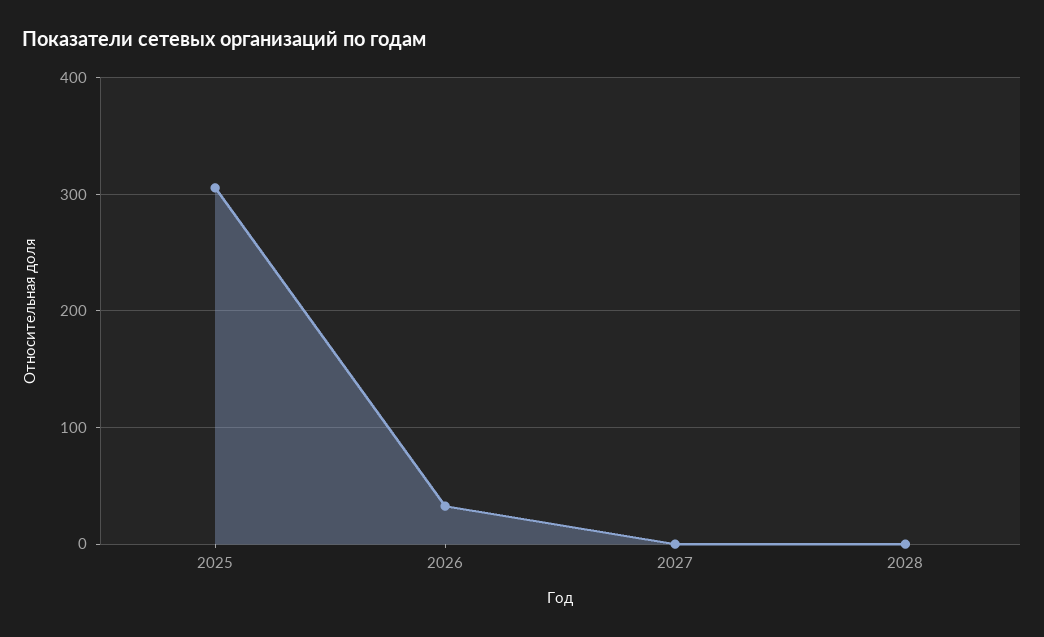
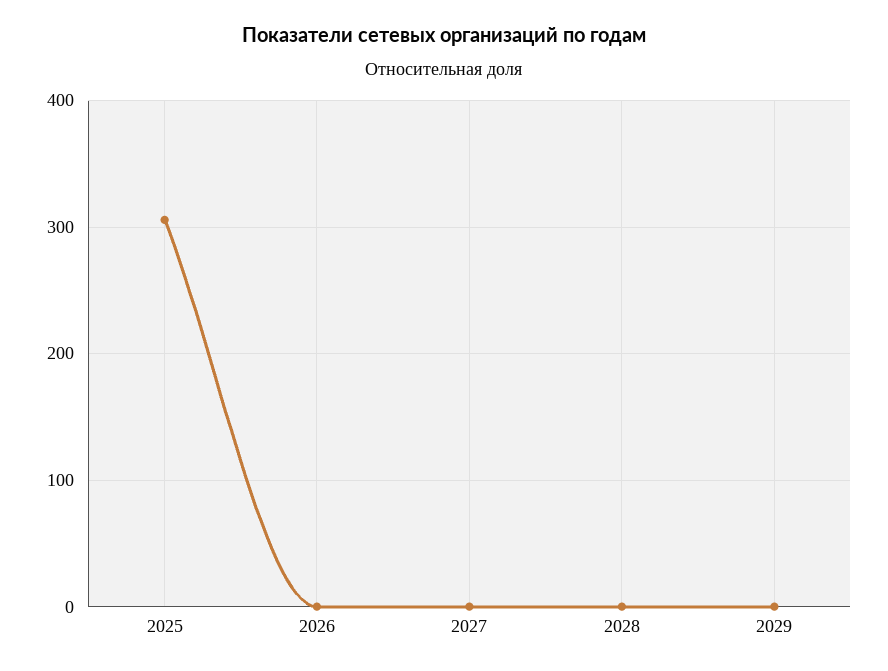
2026: 30 -> 0
2029: none -> 0

